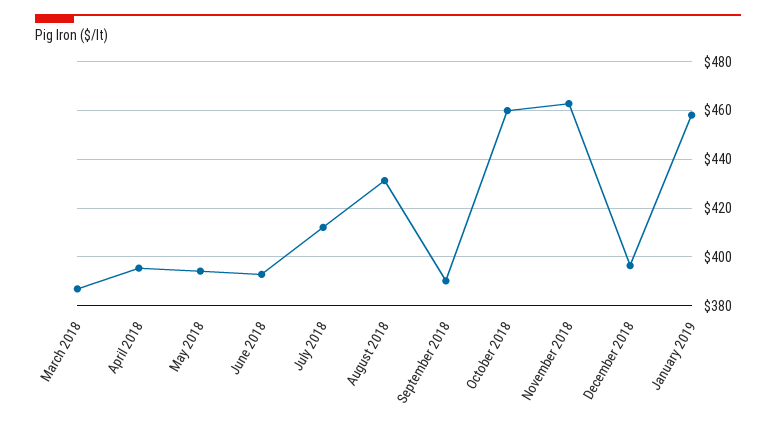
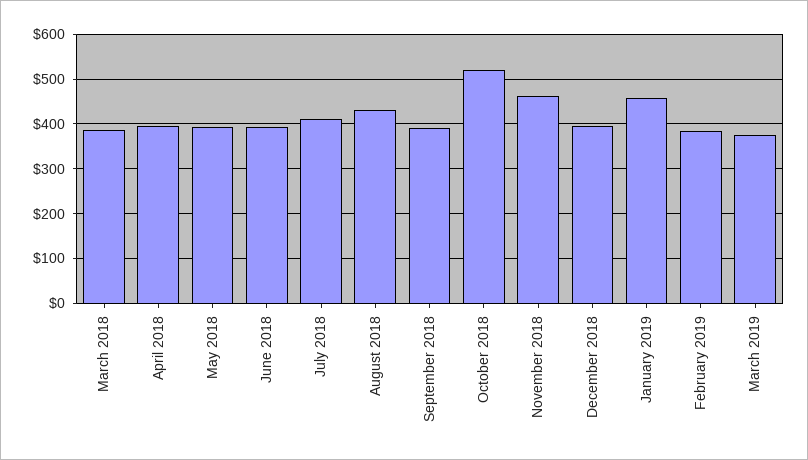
October 2018: 460 -> 520
February 2019: none -> 380
March 2019: none -> 380

